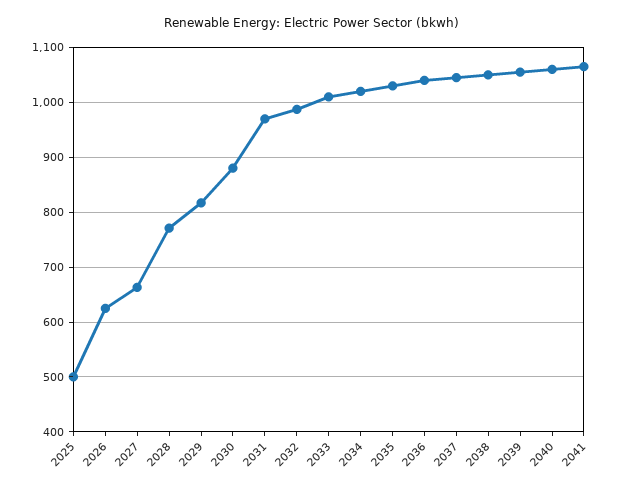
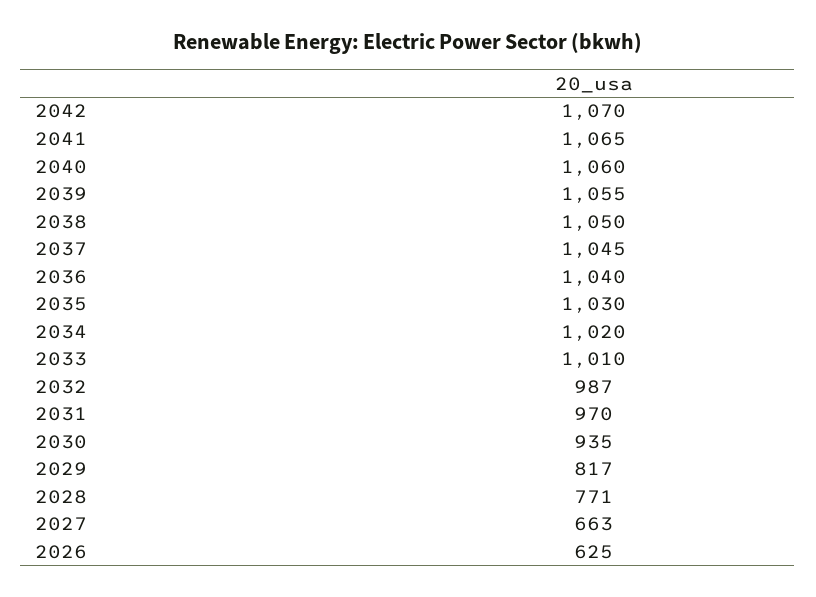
2025: 500 -> none
2030: 880 -> 935
2042: none -> 1070

